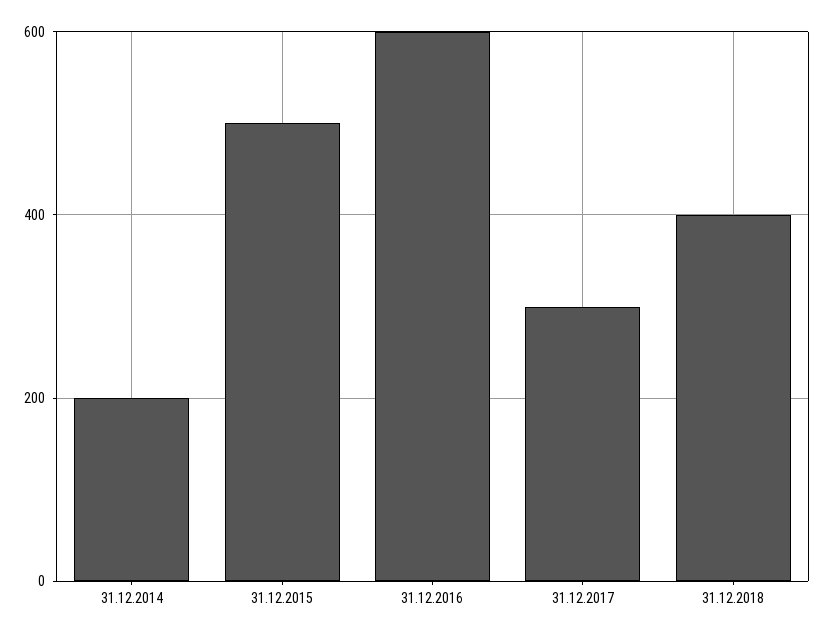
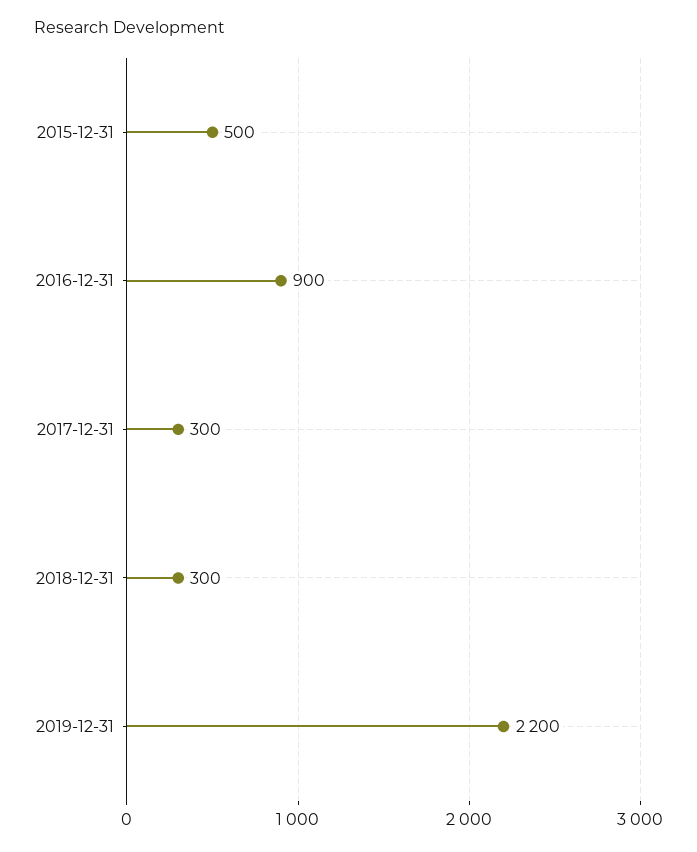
31.12.2014: 200 -> none
31.12.2016: 600 -> 900
31.12.2018: 400 -> 300
2019-12-31: none -> 2200

